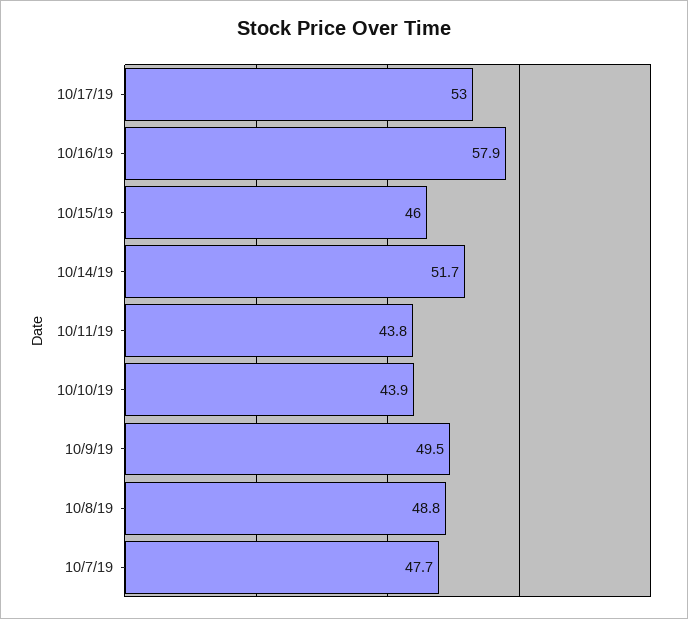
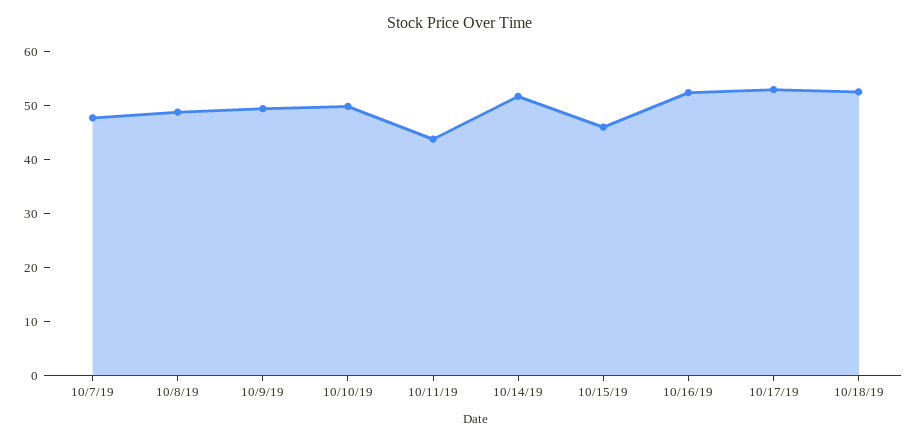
10/16/19: 57.9 -> 52
10/10/19: 43.9 -> 50
10/18/19: none -> 52

